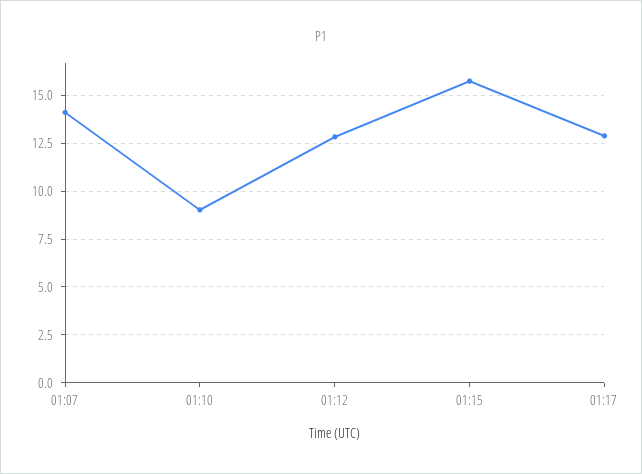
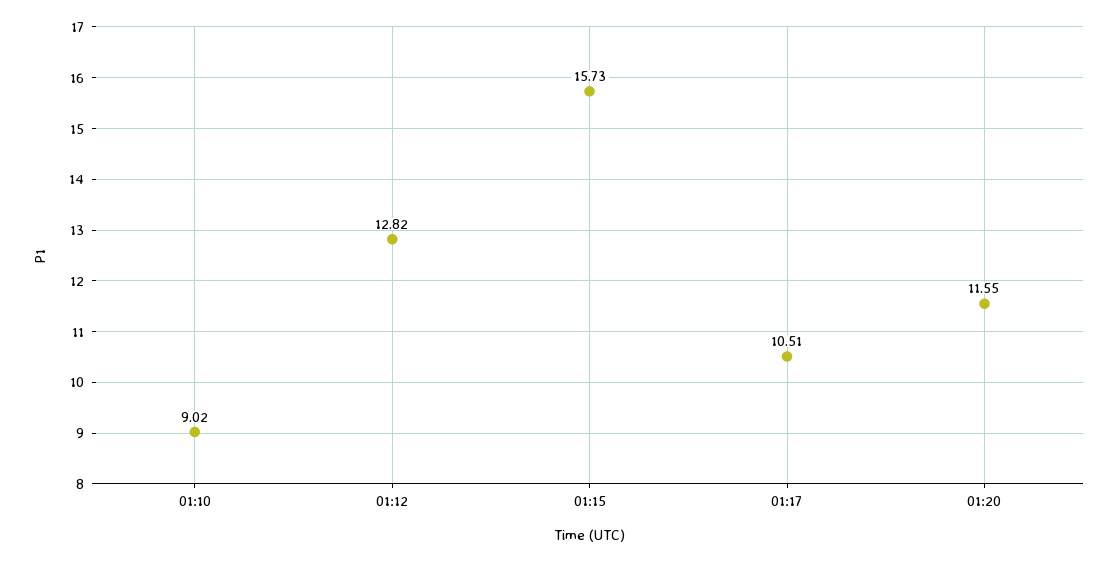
01:07: 14 -> none
01:17: 13 -> 10.51
01:20: none -> 11.55

